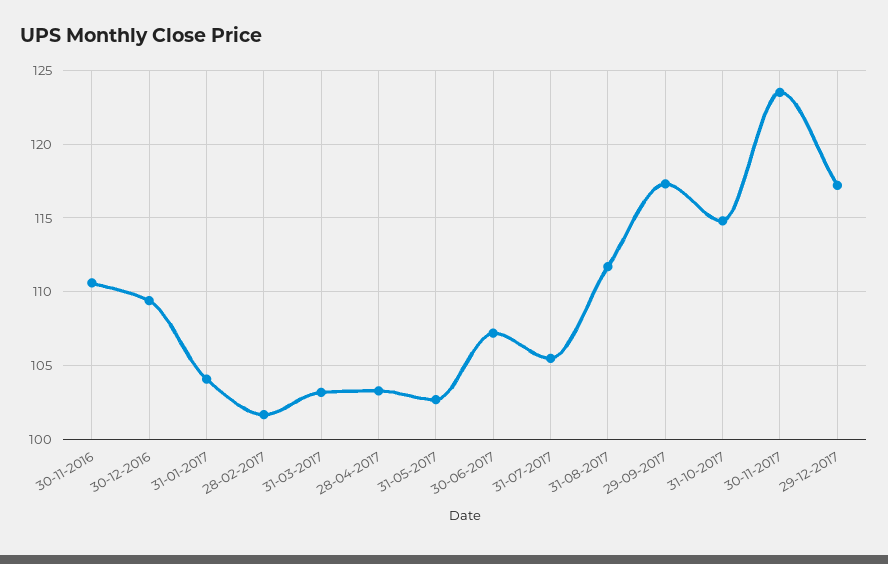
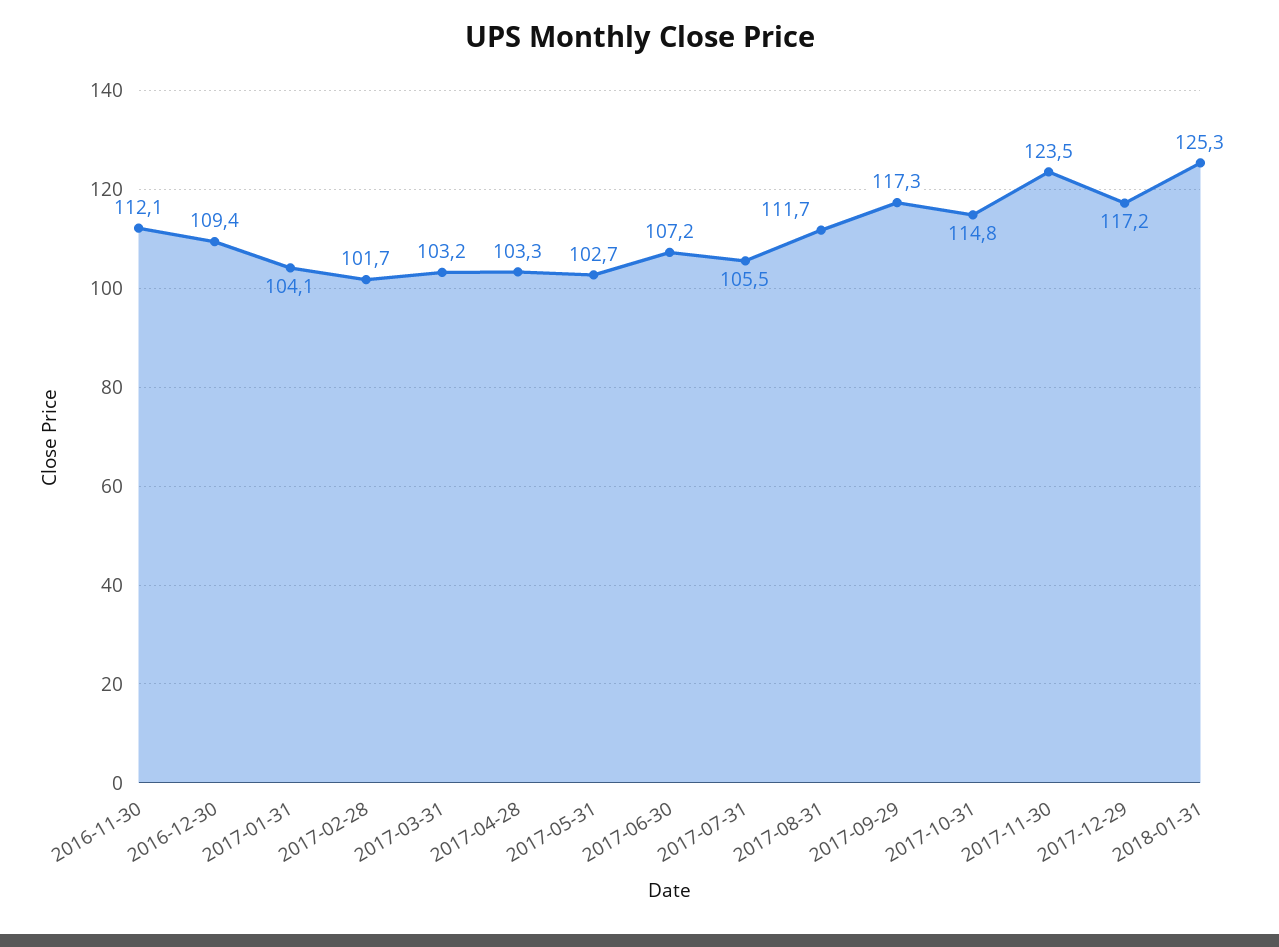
30-11-2016: 110.5 -> 112.1
2018-01-31: none -> 125.3

